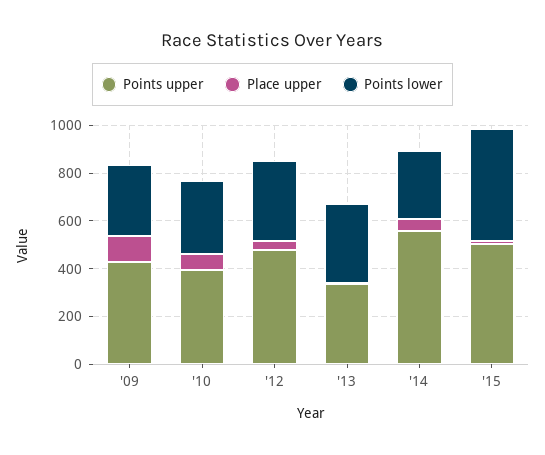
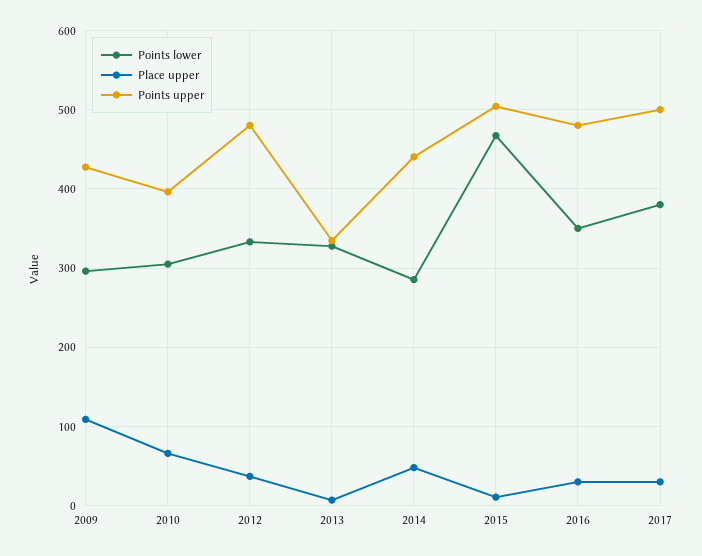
Points upper, '14: 550 -> 440
Points lower, 2016: none -> 350
Place upper, 2016: none -> 30
Points upper, 2016: none -> 480
Points lower, 2017: none -> 380
Place upper, 2017: none -> 30
Points upper, 2017: none -> 500

